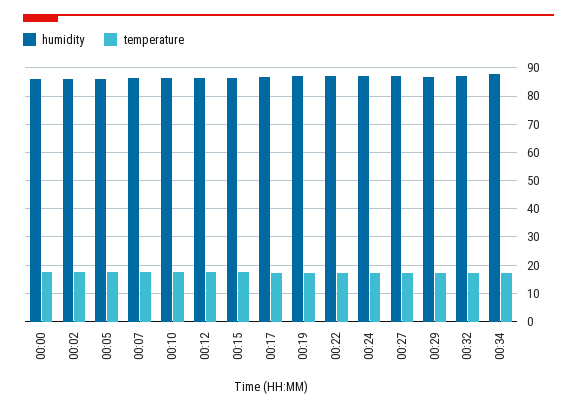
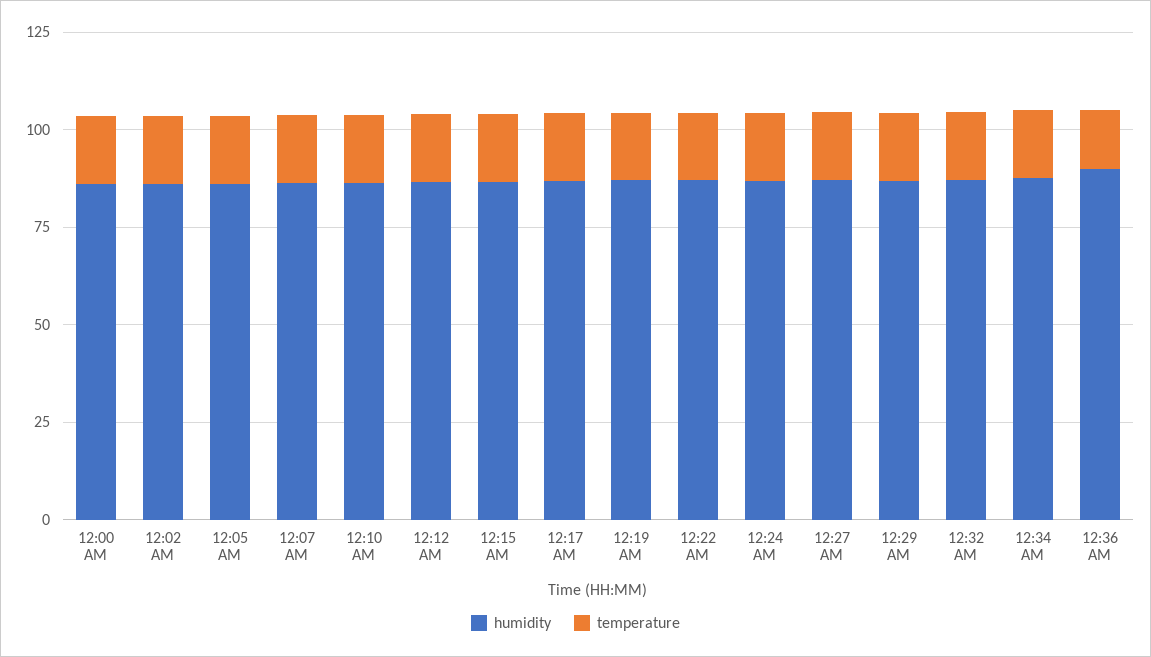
humidity, 12:36 AM: none -> 90
temperature, 12:36 AM: none -> 15

